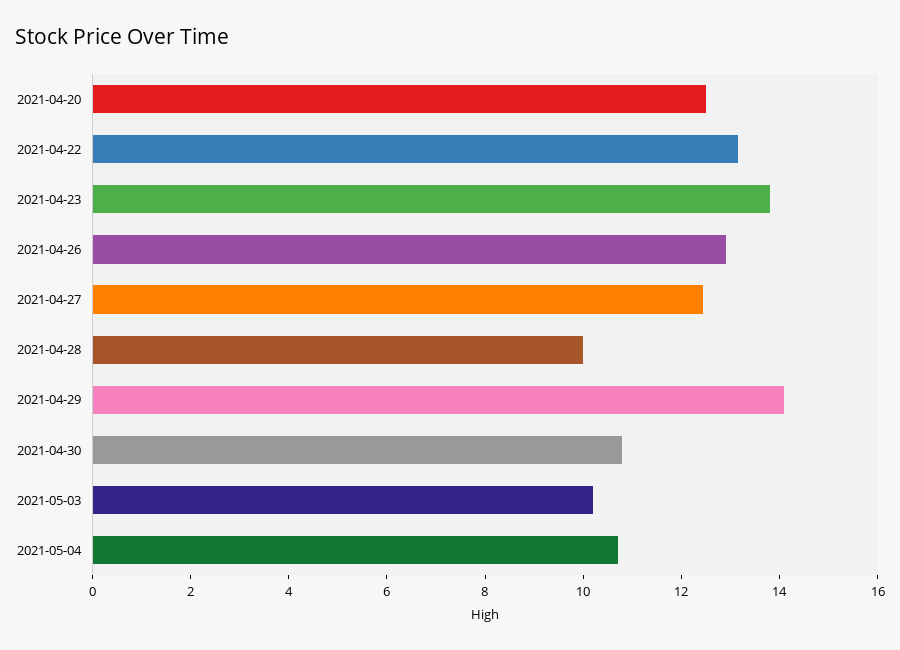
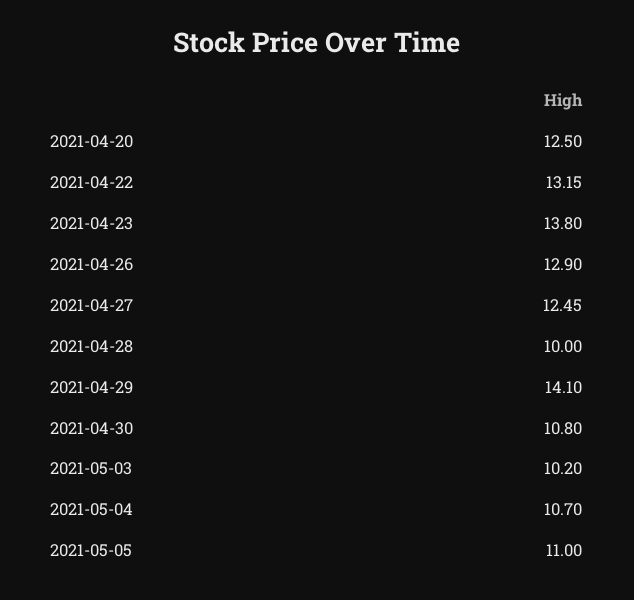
2021-05-05: none -> 11

